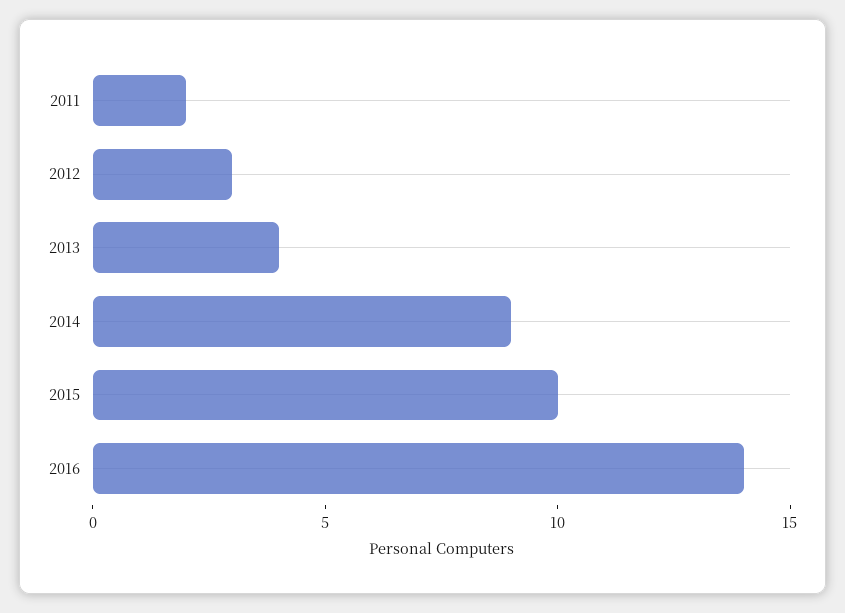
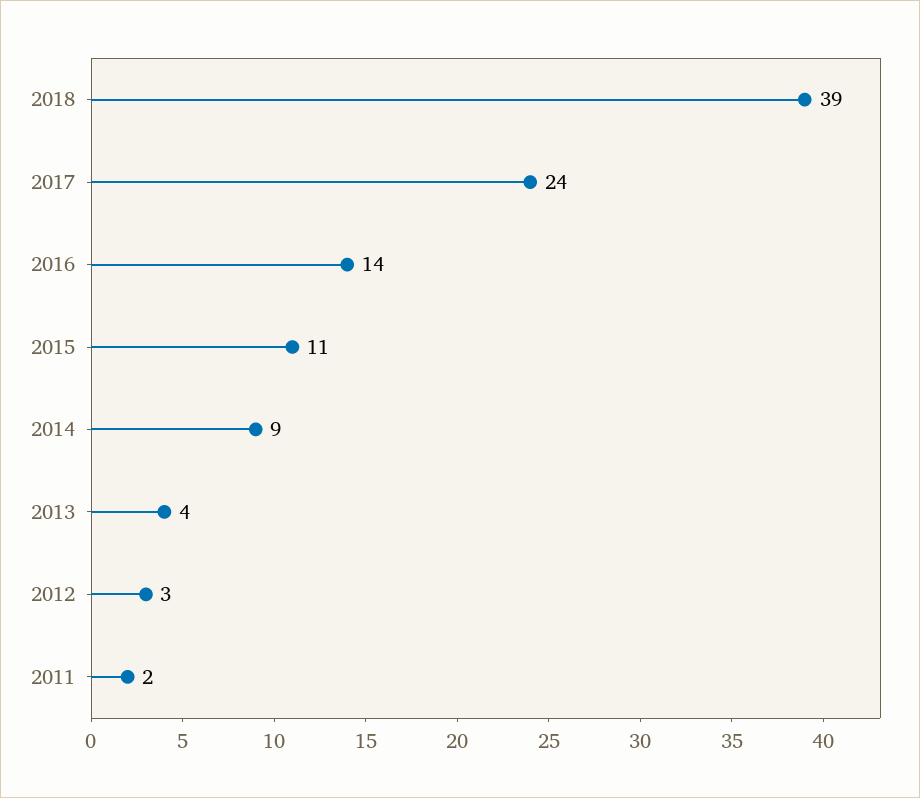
2015: 10 -> 11
2018: none -> 39
2017: none -> 24

